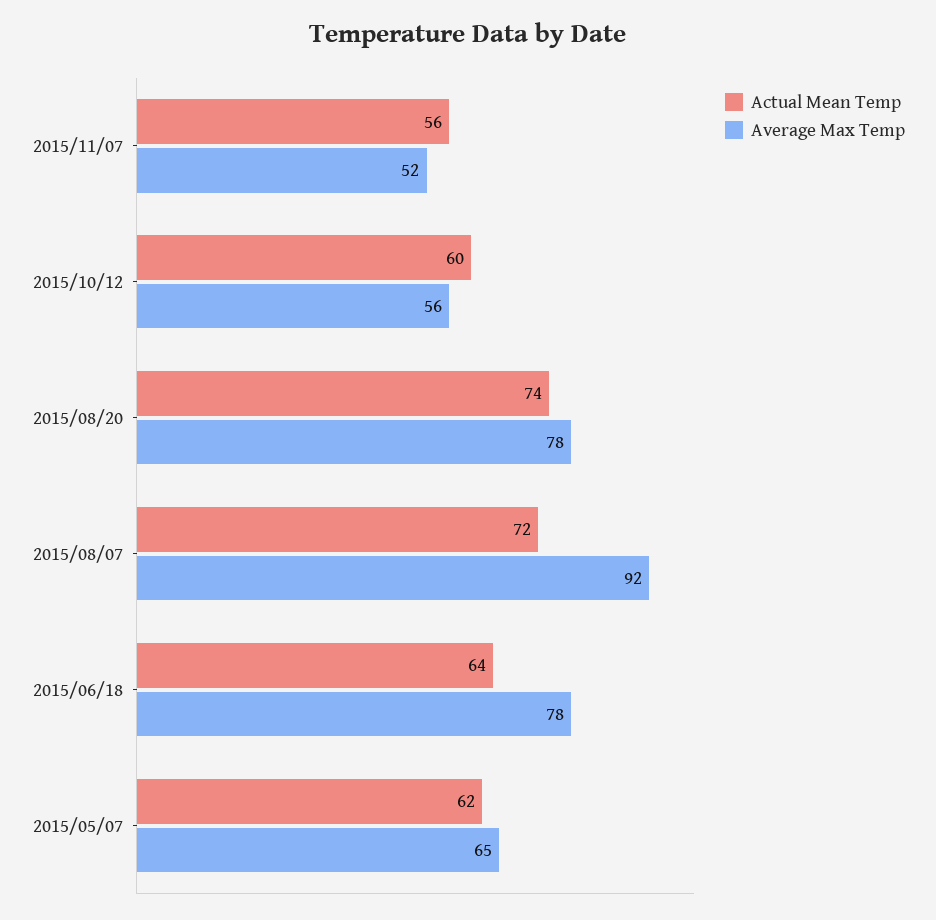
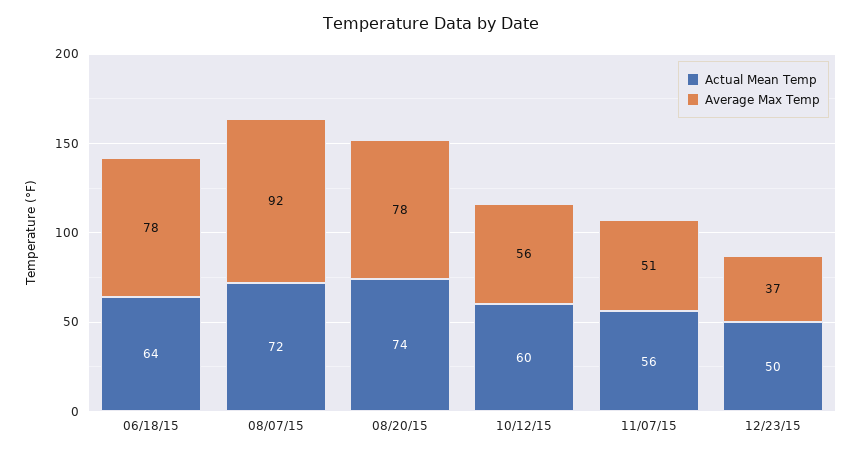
Average Max Temp, 2015/11/07: 52 -> 51
Actual Mean Temp, 2015/05/07: 62 -> none
Average Max Temp, 2015/05/07: 65 -> none
Actual Mean Temp, 12/23/15: none -> 50
Average Max Temp, 12/23/15: none -> 37

